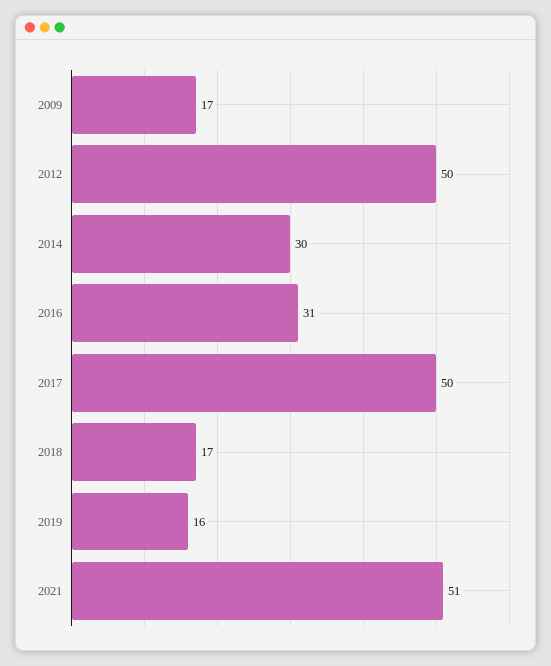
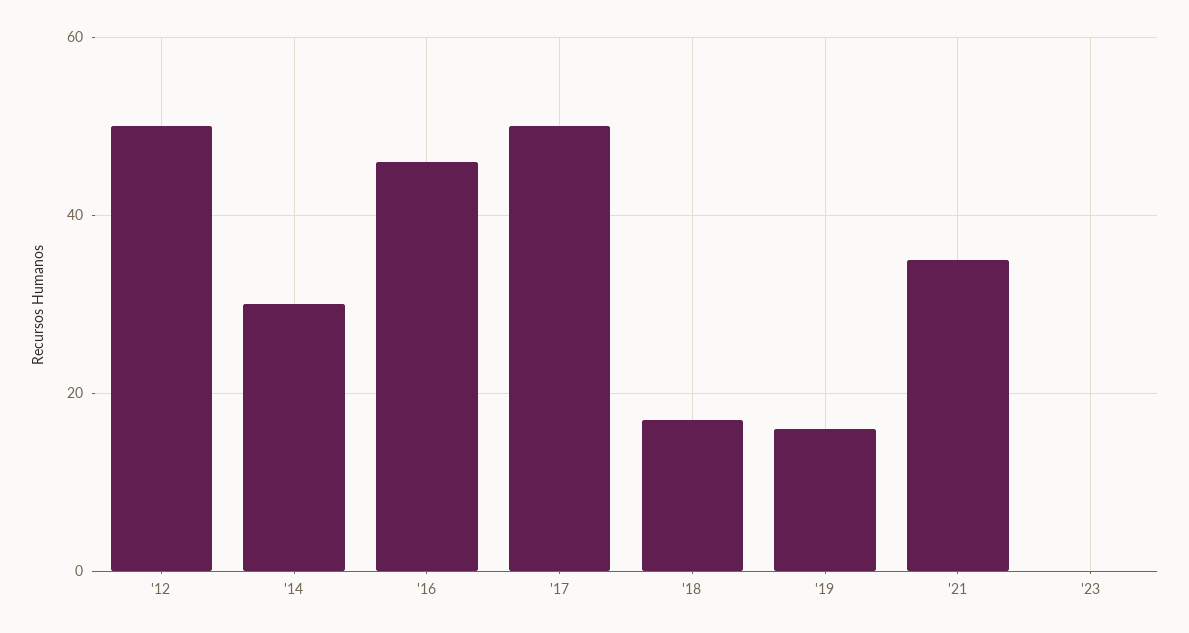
2009: 17 -> none
2016: 31 -> 45
2021: 51 -> 35
'23: none -> 0

